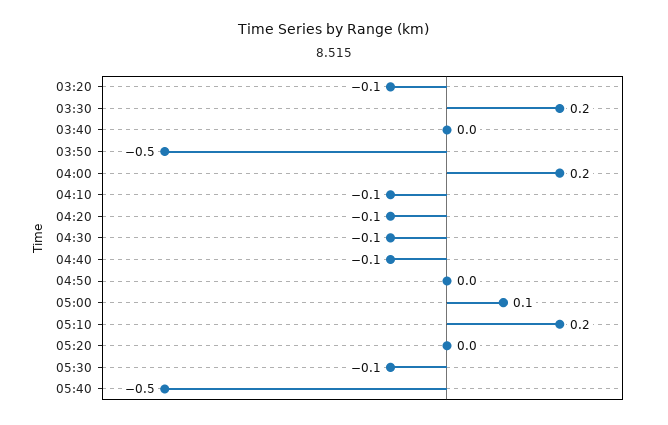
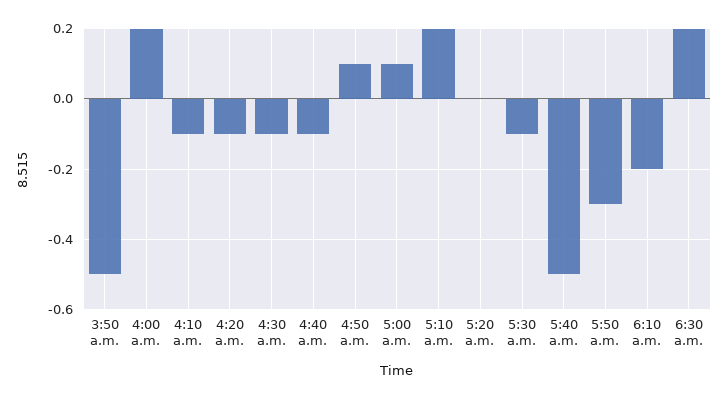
03:20: -0.1 -> none
03:30: 0.2 -> none
03:40: 0 -> none
04:50: 0 -> 0.1
5:50 a.m.: none -> -0.3
6:10 a.m.: none -> -0.2
6:30 a.m.: none -> 0.2

